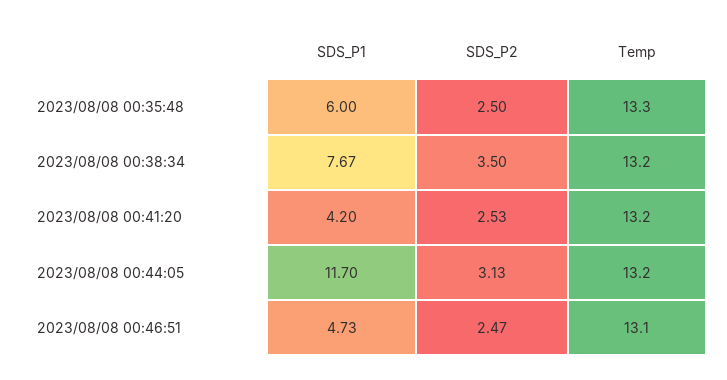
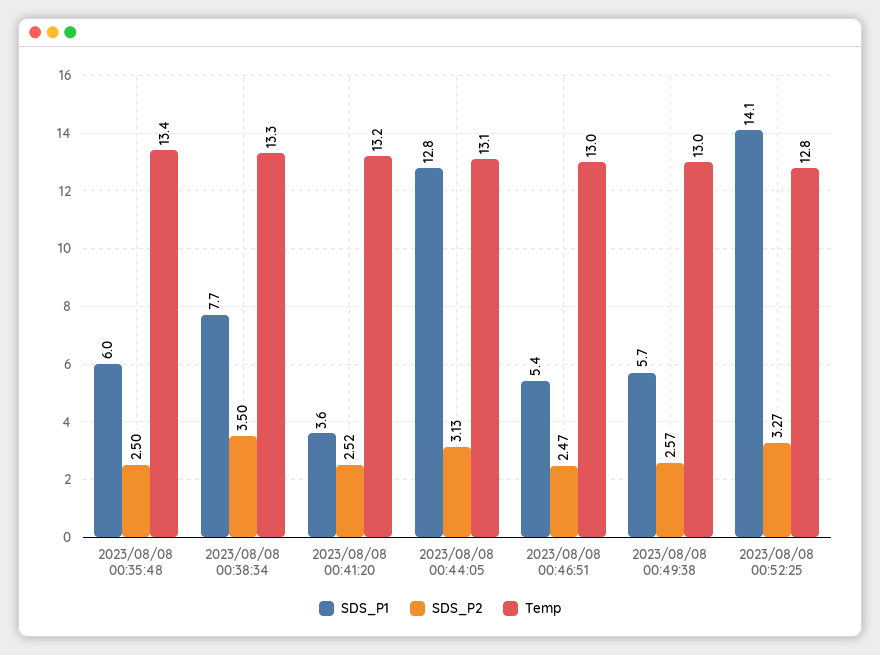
Temp, 2023/08/08 00:35:48: 13.3 -> 13.4
Temp, 2023/08/08 00:38:34: 13.2 -> 13.3
SDS_P1, 2023/08/08 00:41:20: 4.2 -> 3.6
SDS_P2, 2023/08/08 00:41:20: 2.53 -> 2.52
SDS_P1, 2023/08/08 00:44:05: 11.7 -> 12.8
Temp, 2023/08/08 00:44:05: 13.2 -> 13.1
SDS_P1, 2023/08/08 00:46:51: 4.73 -> 5.4
Temp, 2023/08/08 00:46:51: 13.1 -> 13
SDS_P1, 2023/08/08 00:49:38: none -> 5.7
SDS_P2, 2023/08/08 00:49:38: none -> 2.57
Temp, 2023/08/08 00:49:38: none -> 13
SDS_P1, 2023/08/08 00:52:25: none -> 14.1
SDS_P2, 2023/08/08 00:52:25: none -> 3.27
Temp, 2023/08/08 00:52:25: none -> 12.8

